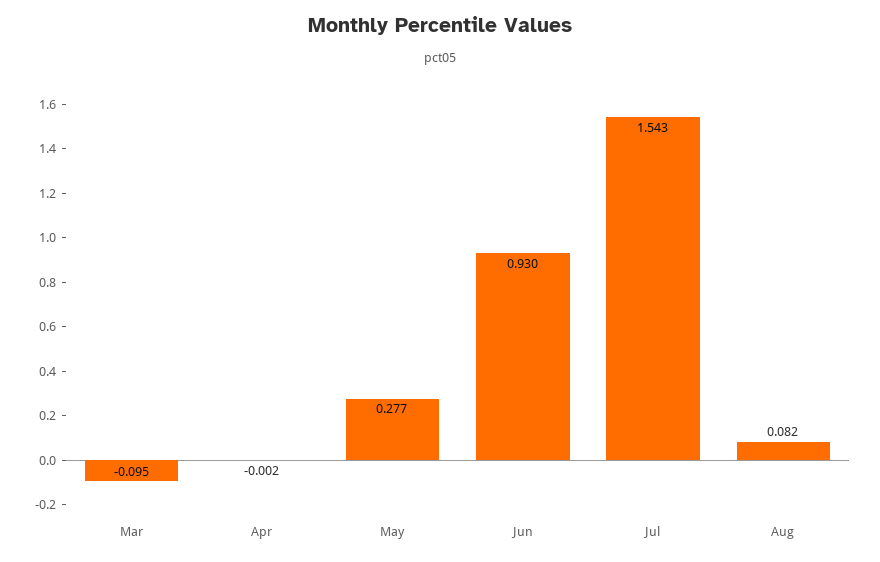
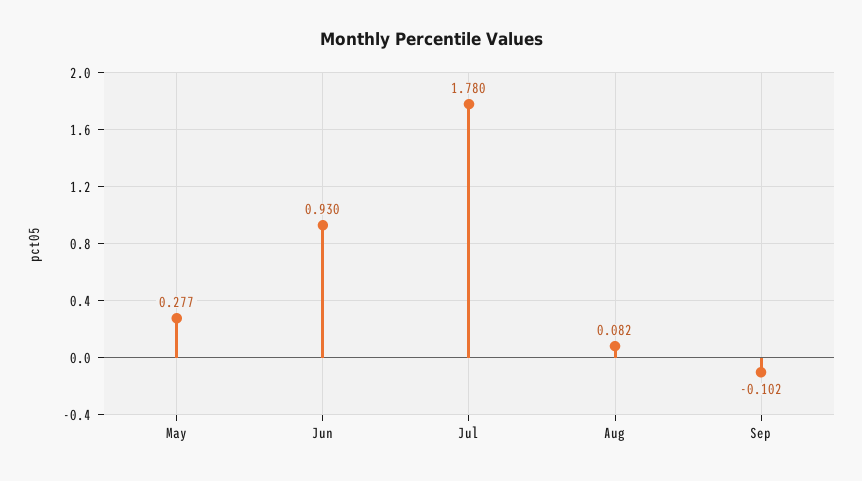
Mar: -0.095 -> none
Apr: -0.002 -> none
Jul: 1.543 -> 1.78
Sep: none -> -0.102

